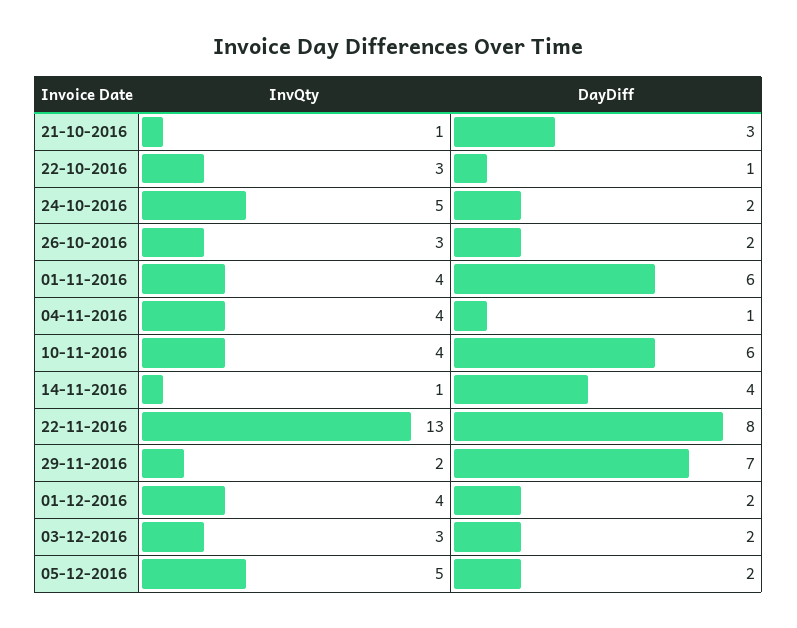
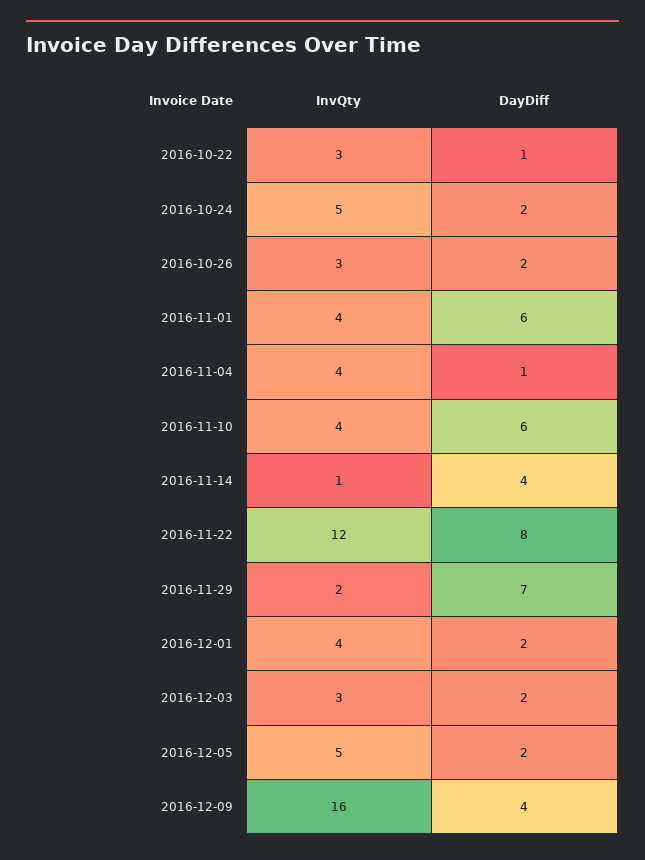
InvQty, 21-10-2016: 1 -> none
DayDiff, 21-10-2016: 3 -> none
InvQty, 22-11-2016: 13 -> 12
InvQty, 2016-12-09: none -> 16
DayDiff, 2016-12-09: none -> 4

